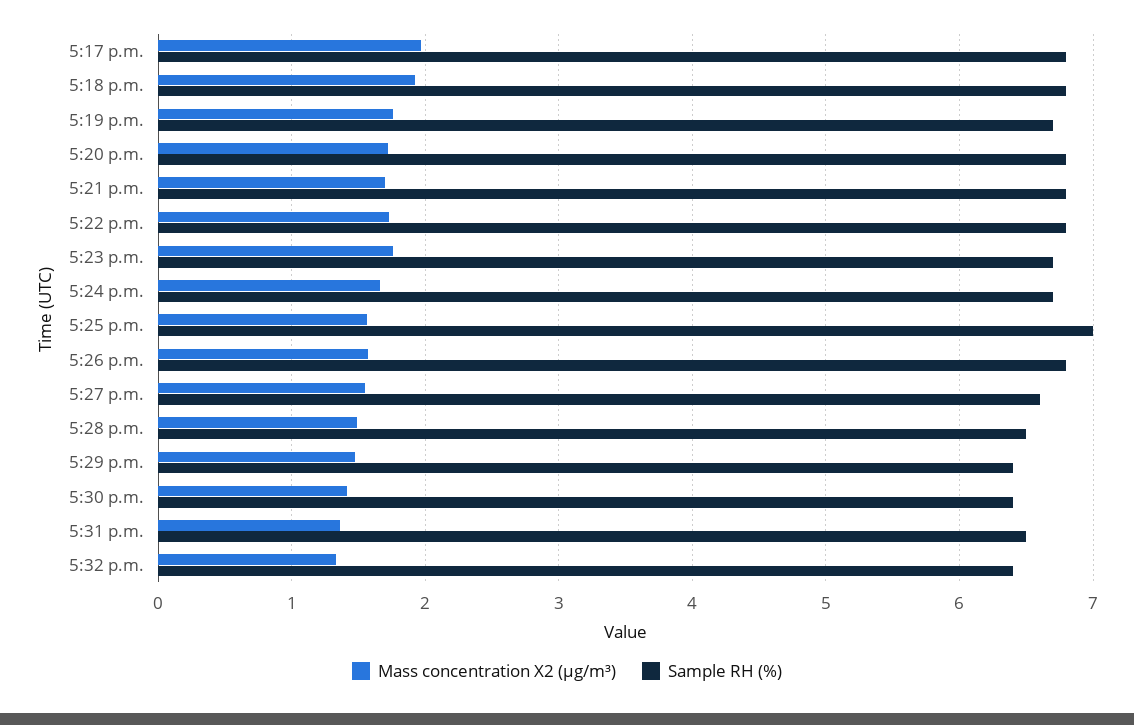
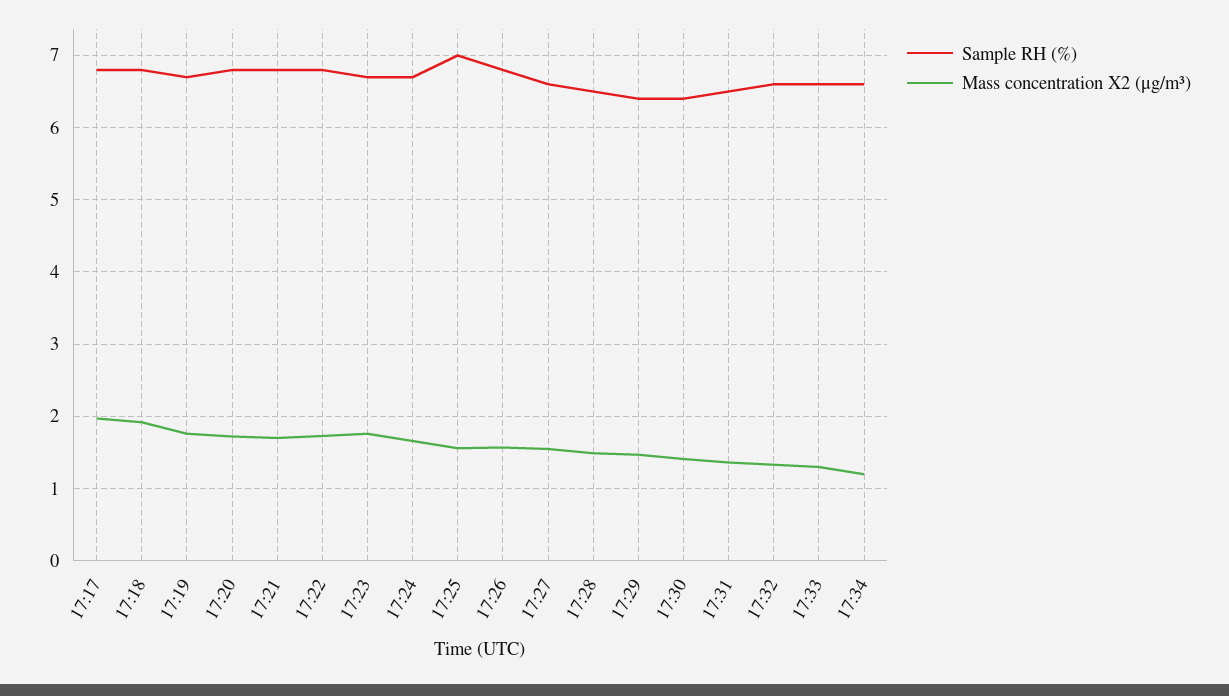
Sample RH (%), 5:32 p.m.: 6.4 -> 6.6
Sample RH (%), 17:33: none -> 6.6
Mass concentration X2 (μg/m³), 17:33: none -> 1.3
Sample RH (%), 17:34: none -> 6.6
Mass concentration X2 (μg/m³), 17:34: none -> 1.2

